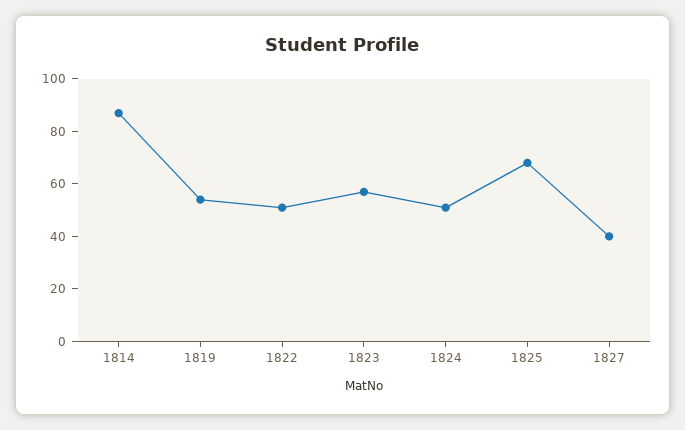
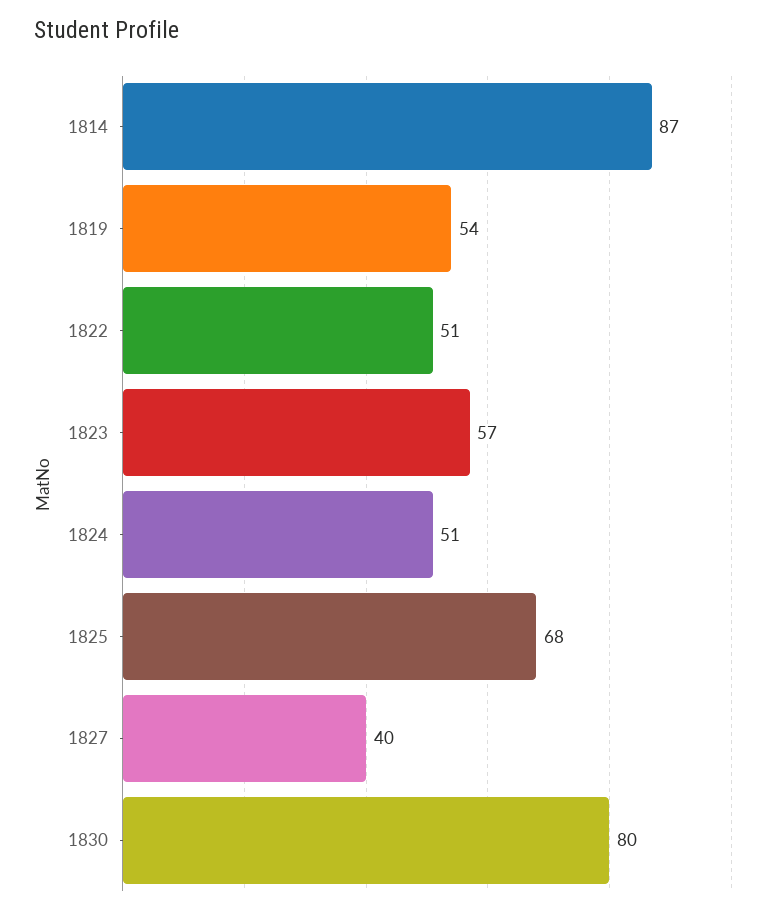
1830: none -> 80

